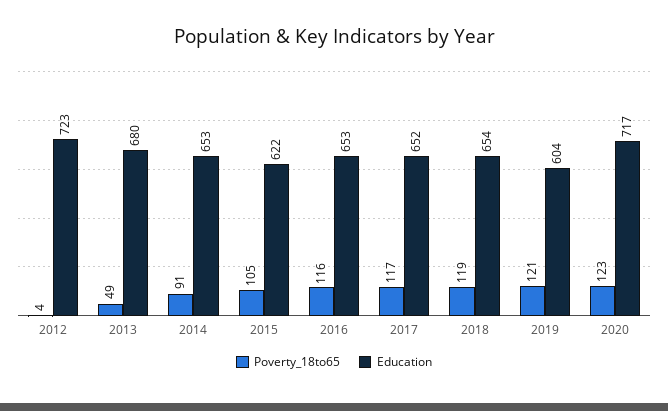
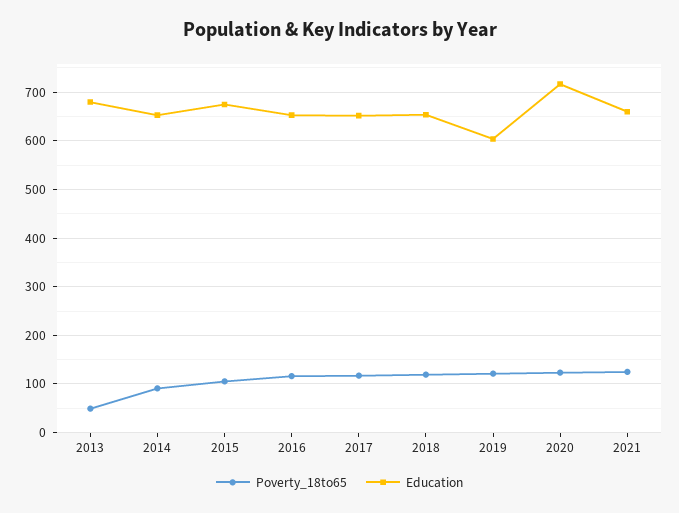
Poverty_18to65, 2012: 4 -> none
Education, 2012: 723 -> none
Education, 2015: 622 -> 680
Poverty_18to65, 2021: none -> 120
Education, 2021: none -> 660

